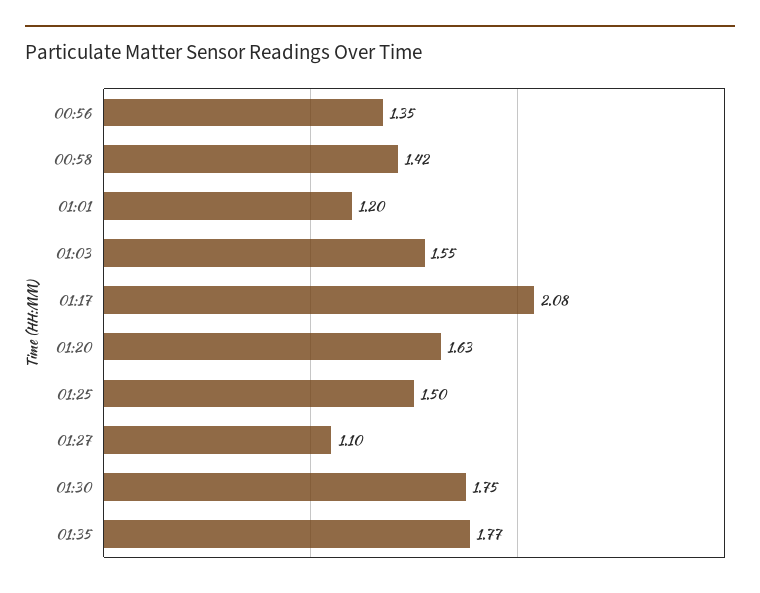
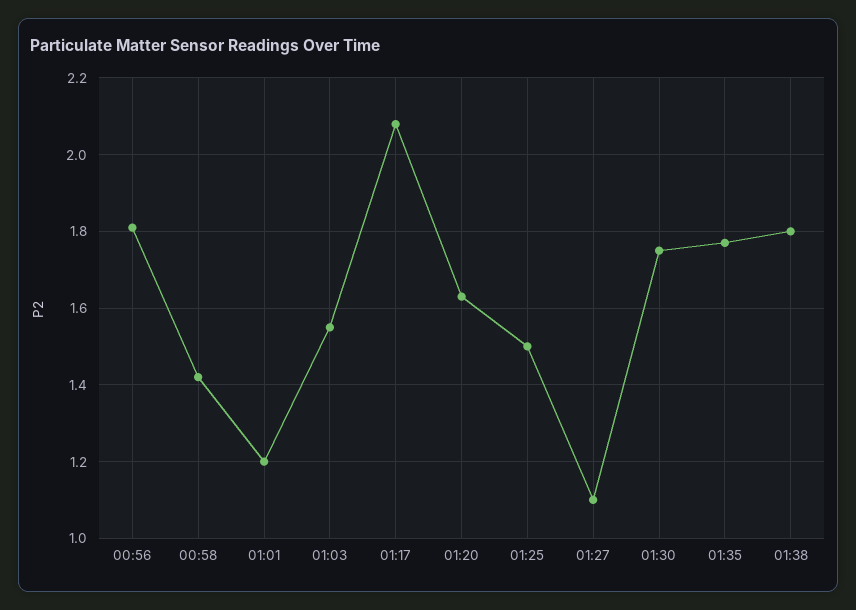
00:56: 1.35 -> 1.8
01:38: none -> 1.8

